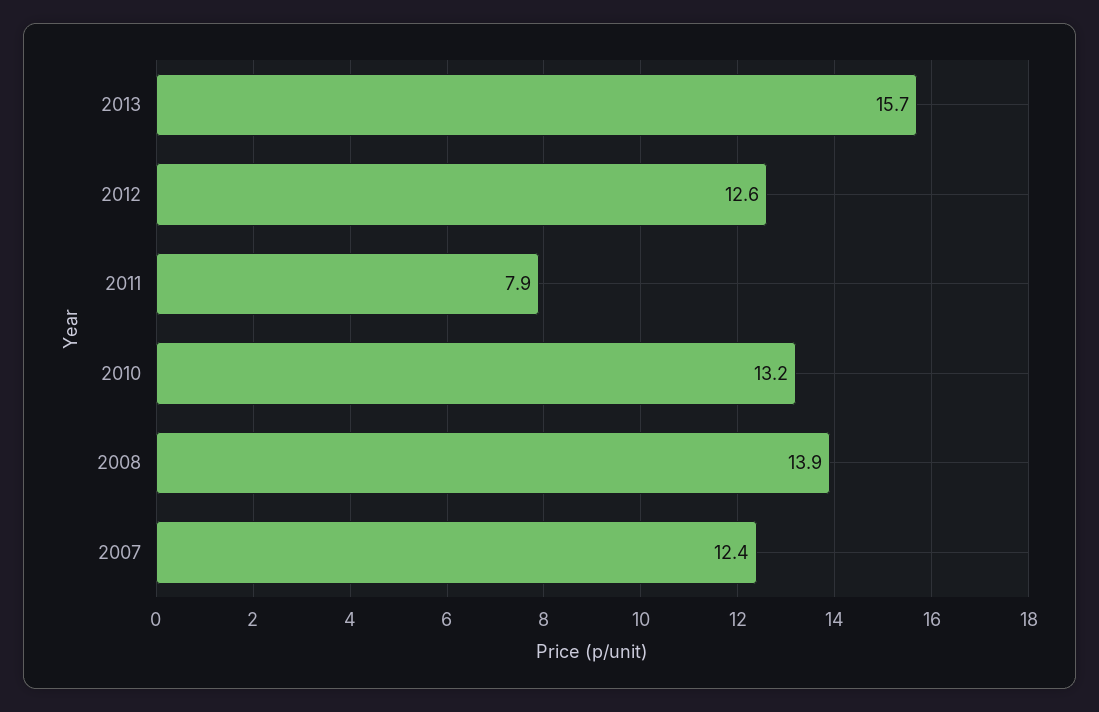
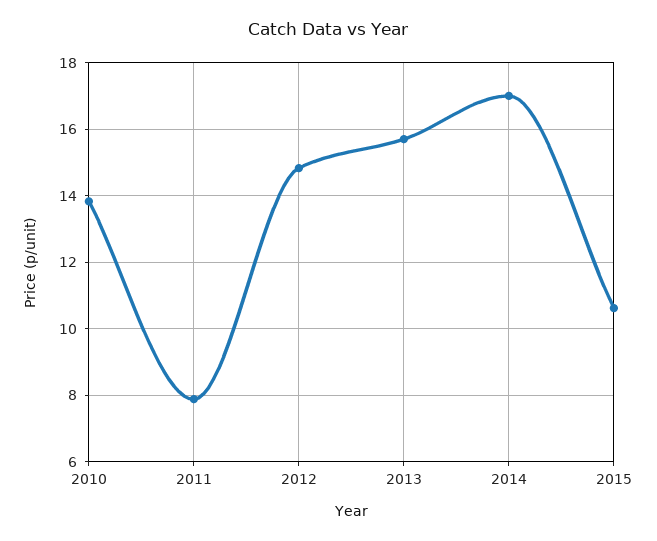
2012: 12.6 -> 14.8
2010: 13.2 -> 13.8
2008: 13.9 -> none
2007: 12.4 -> none
2014: none -> 17
2015: none -> 10.6

